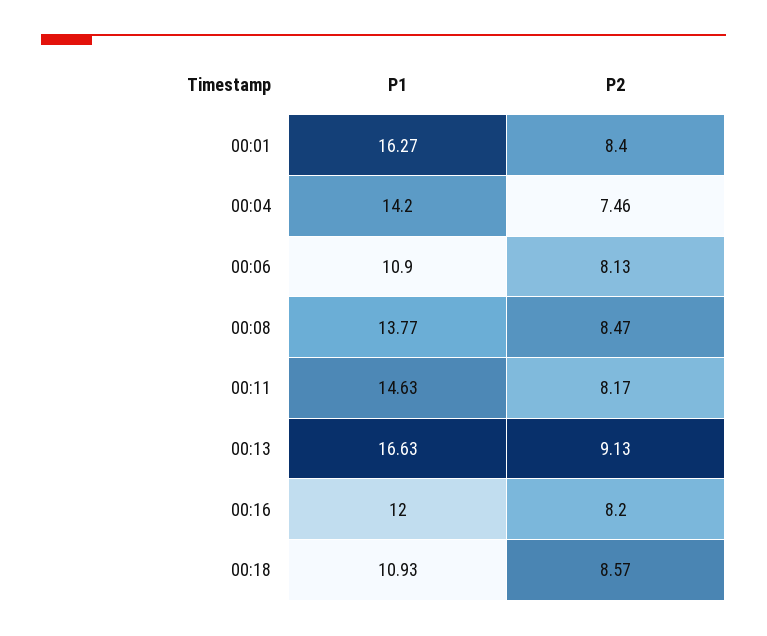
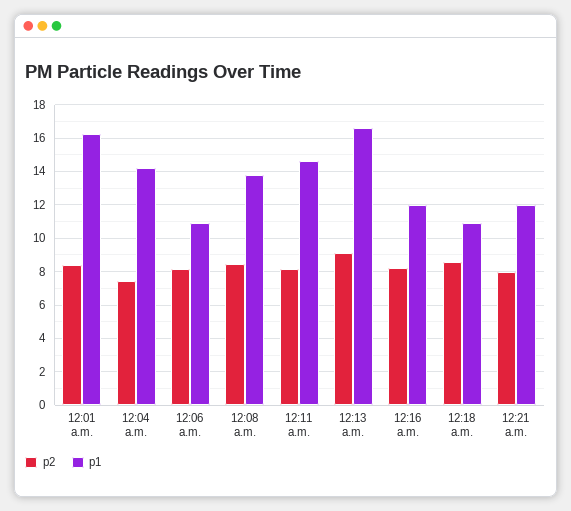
P2, 12:21 a.m.: none -> 8
P1, 12:21 a.m.: none -> 12

